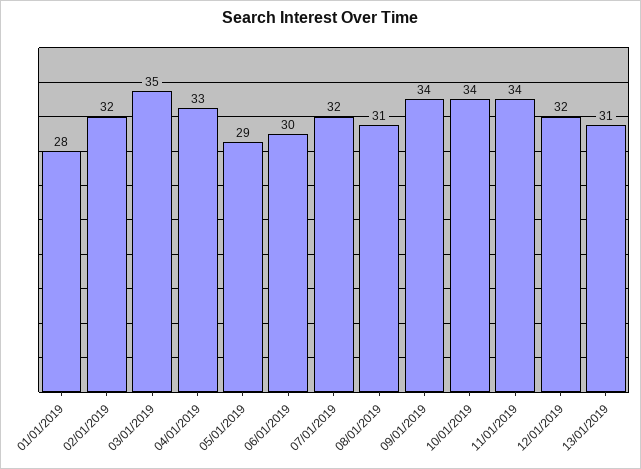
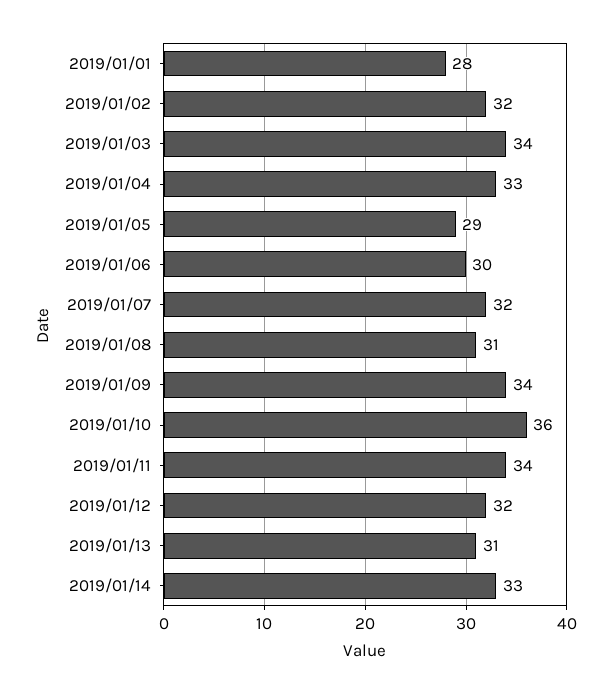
03/01/2019: 35 -> 34
10/01/2019: 34 -> 36
2019/01/14: none -> 33

